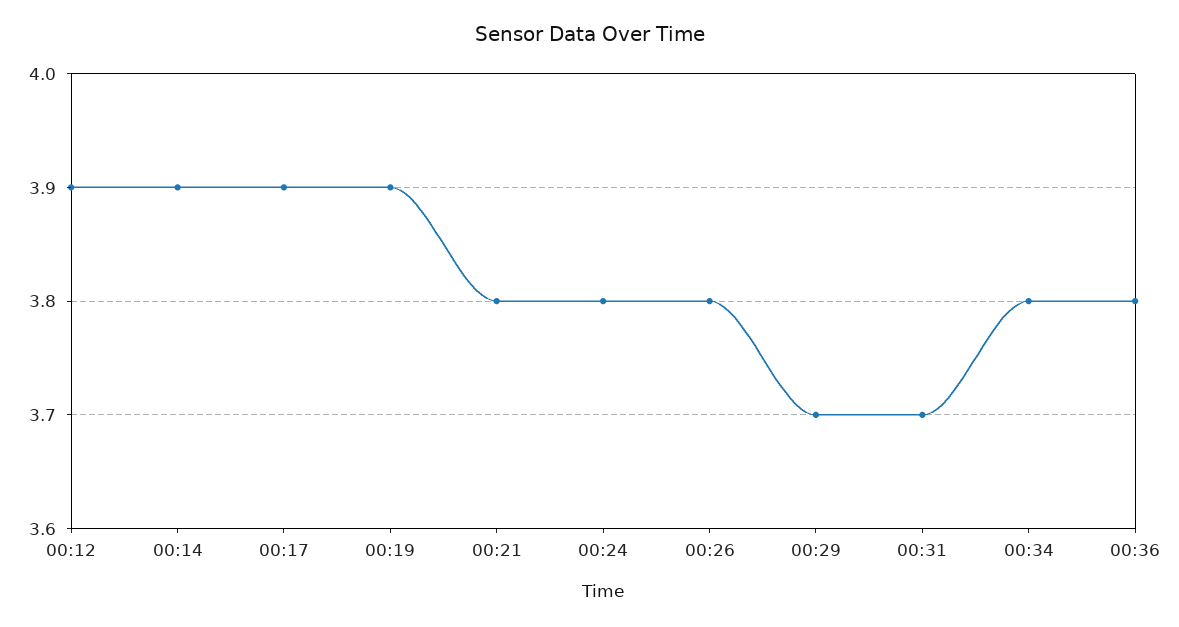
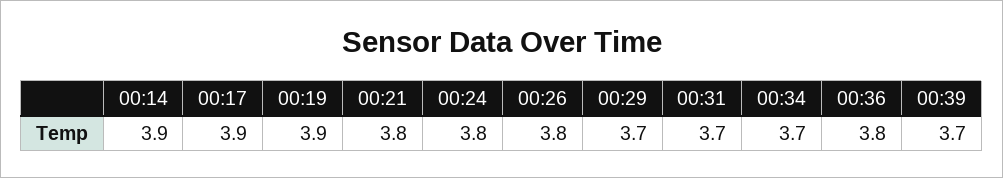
00:12: 3.9 -> none
00:34: 3.8 -> 3.7
00:39: none -> 3.7

